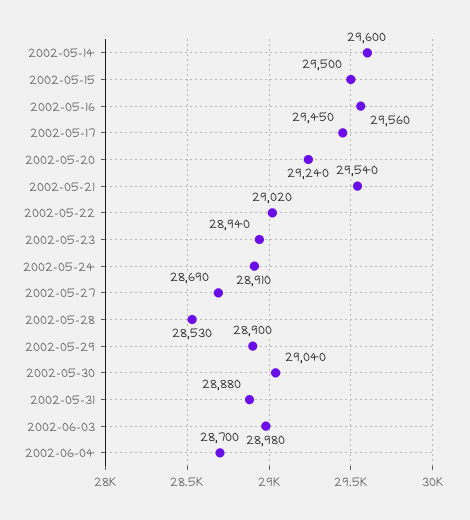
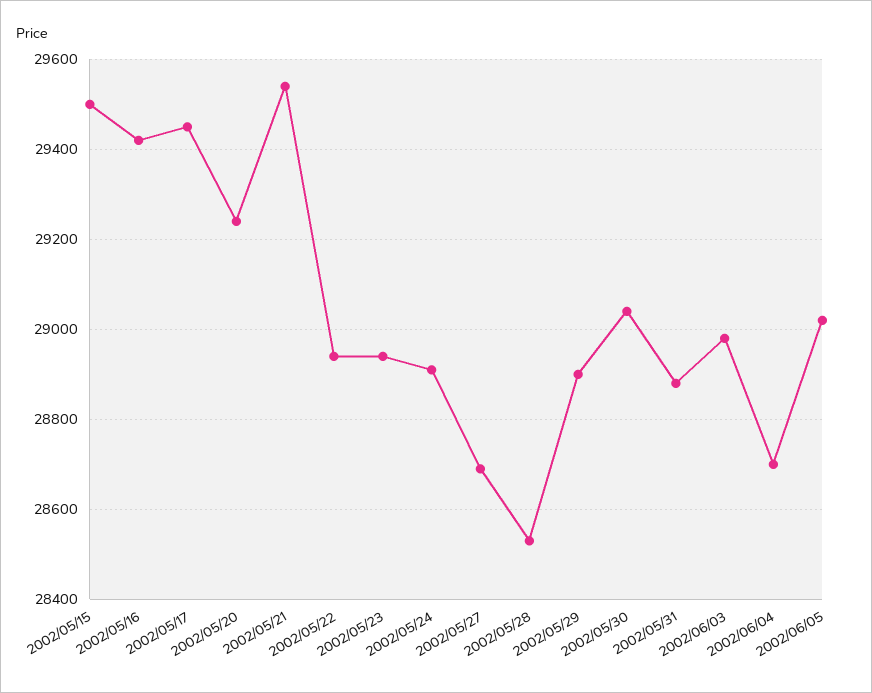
2002-05-14: 29600 -> none
2002-05-16: 29560 -> 29420
2002-05-22: 29020 -> 28940
2002/06/05: none -> 29020

